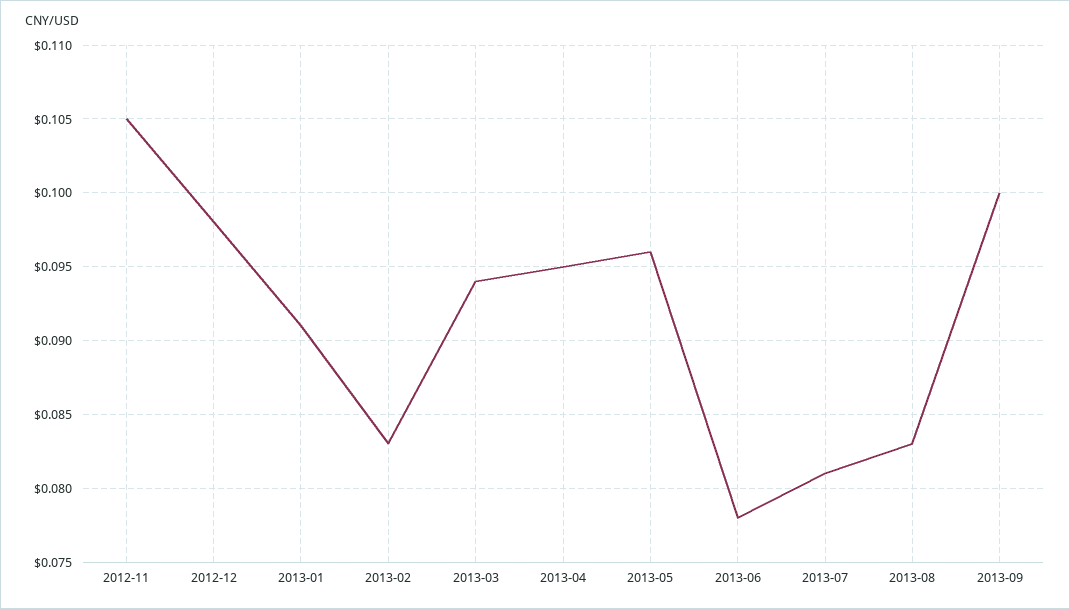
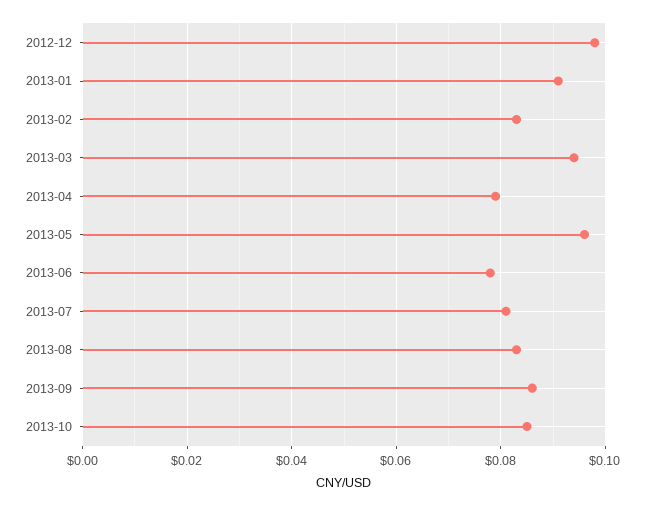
2012-11: 0.105 -> none
2013-04: 0.095 -> 0.08
2013-09: 0.1 -> 0.085
2013-10: none -> 0.085

